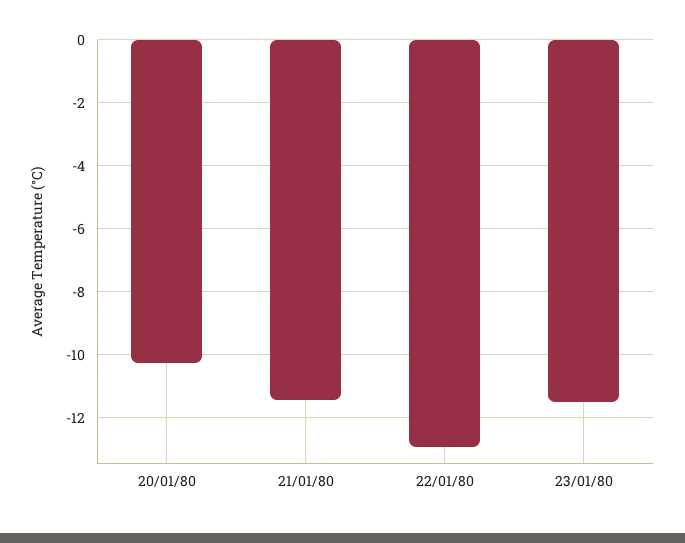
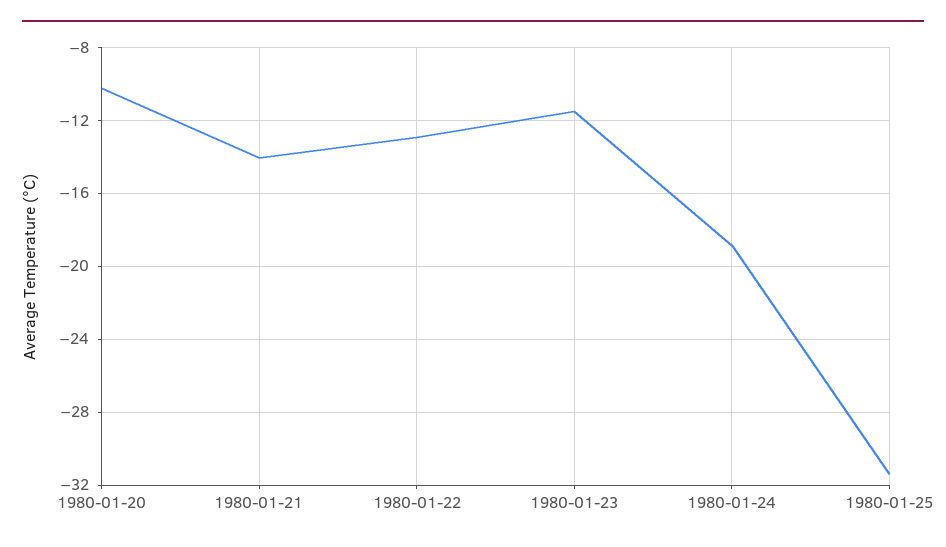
21/01/80: -11.4 -> -14
1980-01-24: none -> -19
1980-01-25: none -> -31.5

